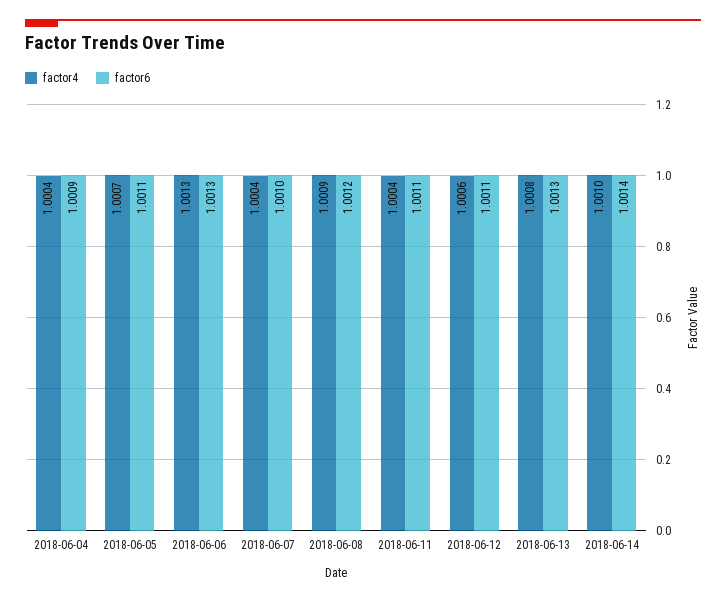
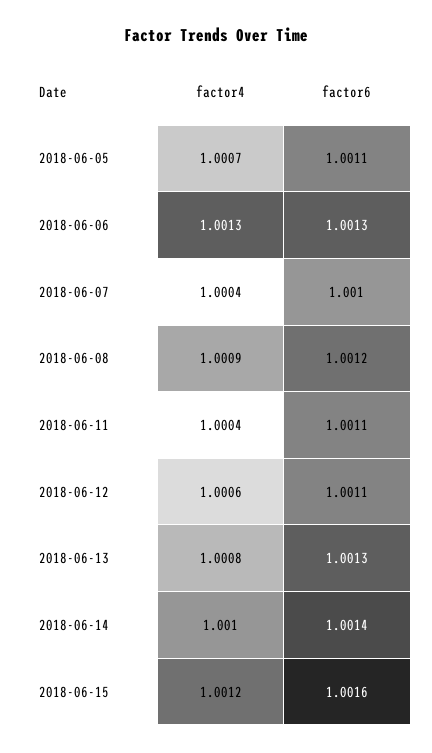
factor4, 2018-06-04: 1.0004 -> none
factor6, 2018-06-04: 1.0009 -> none
factor4, 2018-06-15: none -> 1.0012
factor6, 2018-06-15: none -> 1.0016

